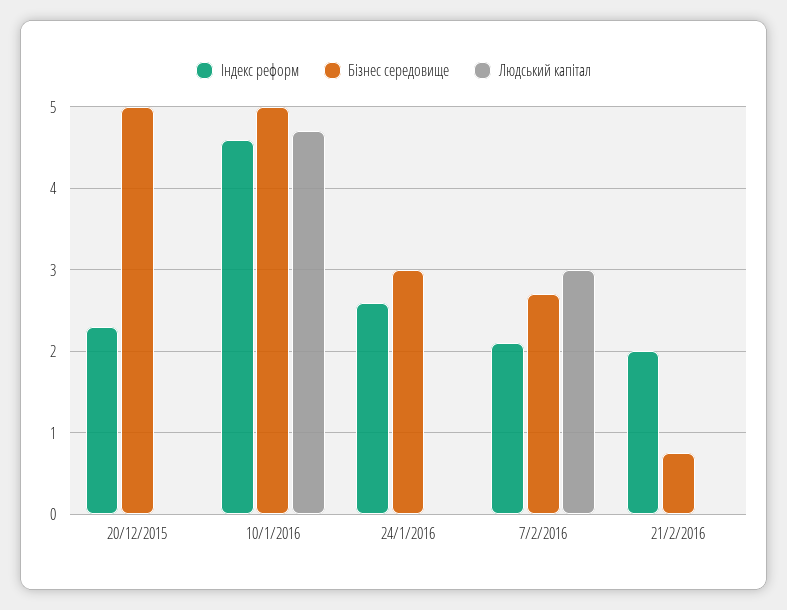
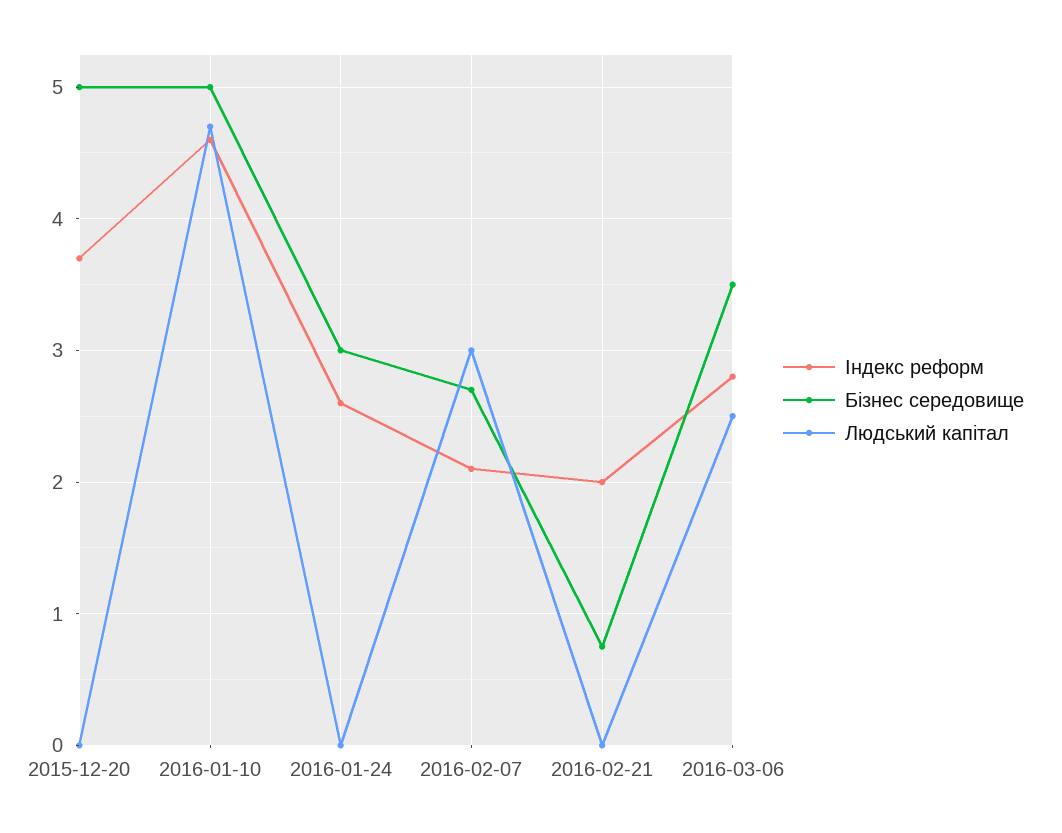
Індекс реформ, 20/12/2015: 2.3 -> 3.7
Індекс реформ, 2016-03-06: none -> 2.8
Бізнес середовище, 2016-03-06: none -> 3.5
Людський капітал, 2016-03-06: none -> 2.5

